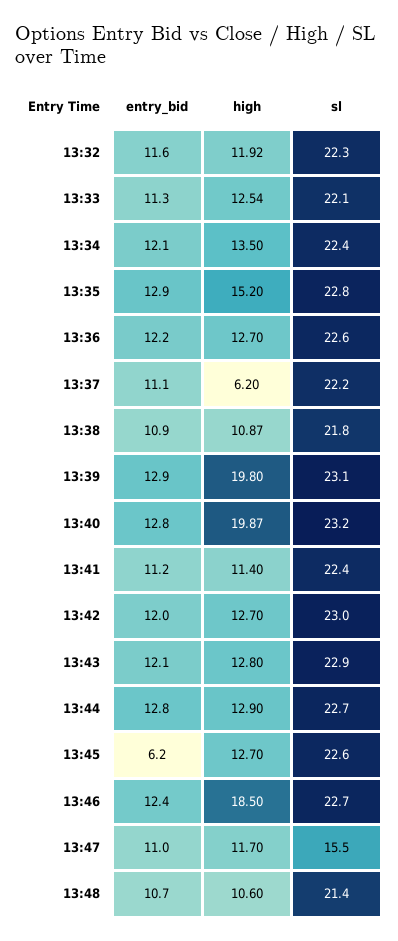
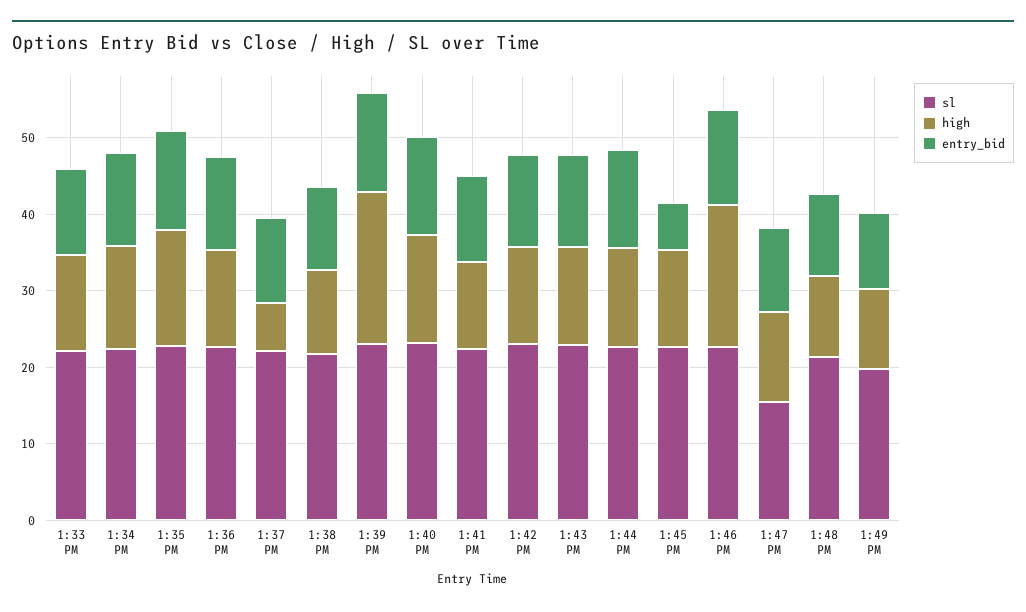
entry_bid, 13:32: 11.6 -> none
high, 13:32: 11.92 -> none
sl, 13:32: 22.3 -> none
high, 13:40: 19.87 -> 14
sl, 1:49 PM: none -> 20
high, 1:49 PM: none -> 10
entry_bid, 1:49 PM: none -> 10

